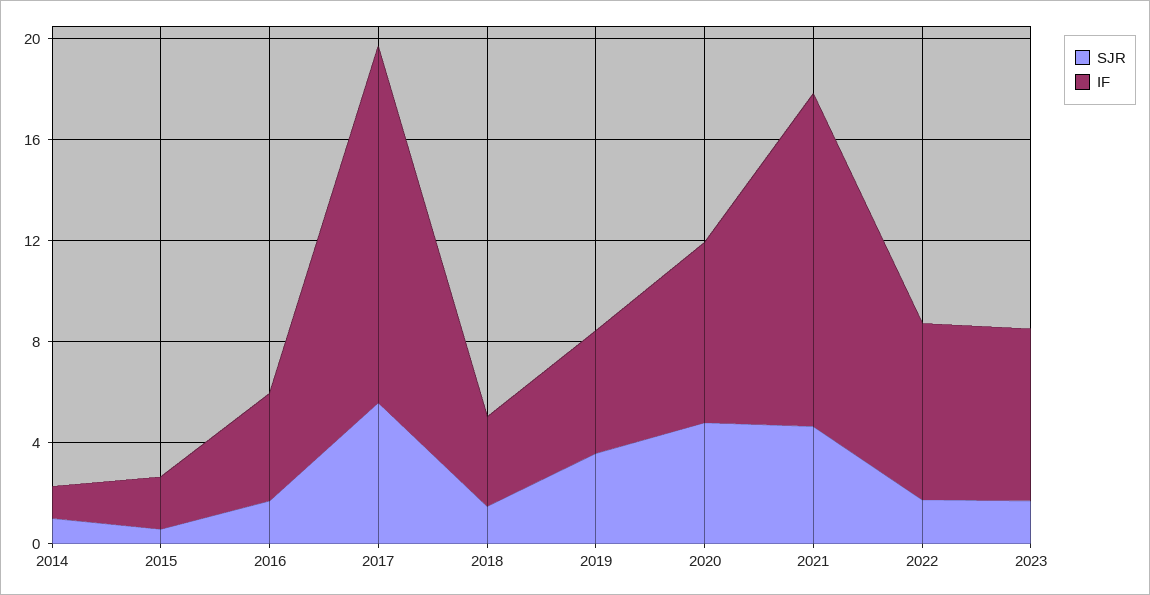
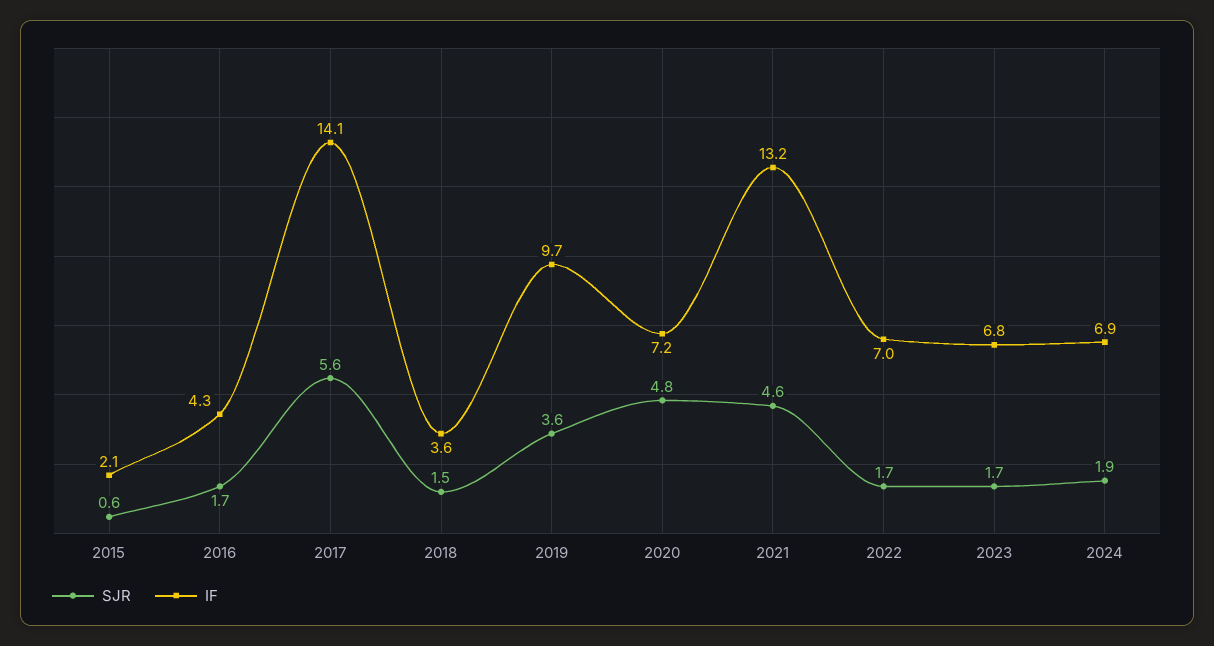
SJR, 2014: 1 -> none
IF, 2014: 1 -> none
IF, 2019: 5 -> 9.7
SJR, 2024: none -> 1.9
IF, 2024: none -> 6.9

